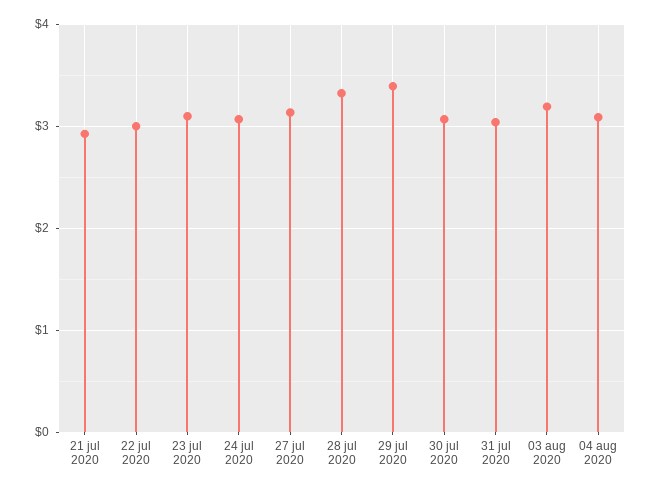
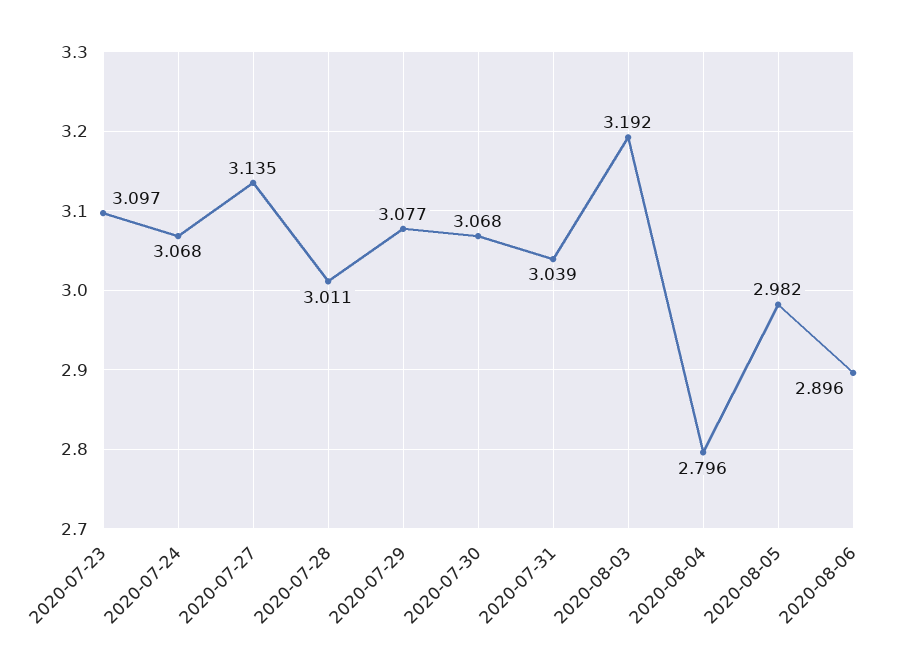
21 jul 2020: 2.9 -> none
22 jul 2020: 3 -> none
28 jul 2020: 3.3 -> 3.011
29 jul 2020: 3.4 -> 3.077
04 aug 2020: 3.1 -> 2.796
2020-08-05: none -> 2.982
2020-08-06: none -> 2.896

